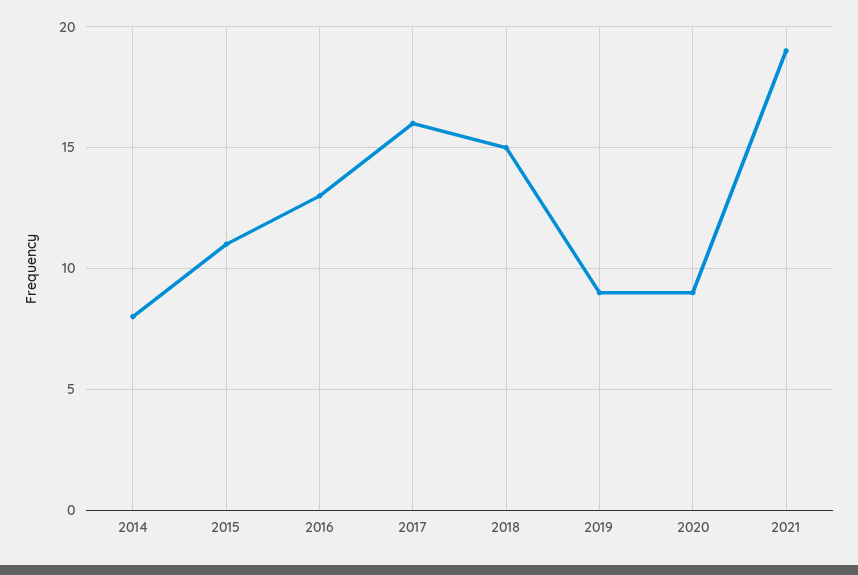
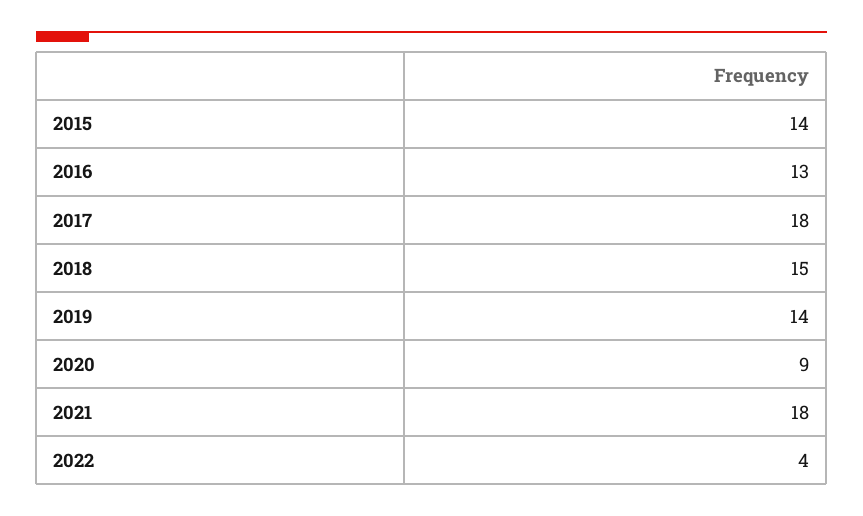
2014: 8 -> none
2015: 11 -> 14
2017: 16 -> 18
2019: 9 -> 14
2021: 19 -> 18
2022: none -> 4

